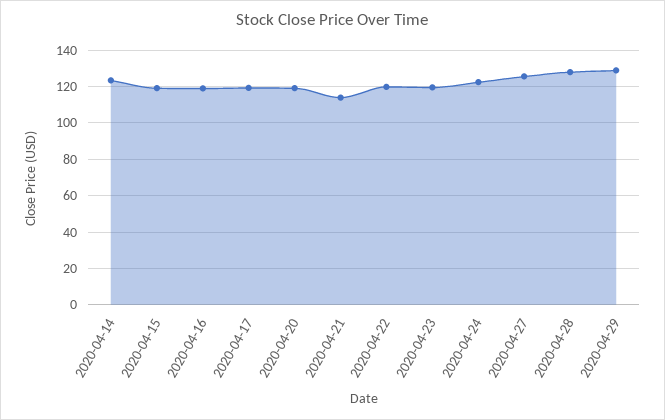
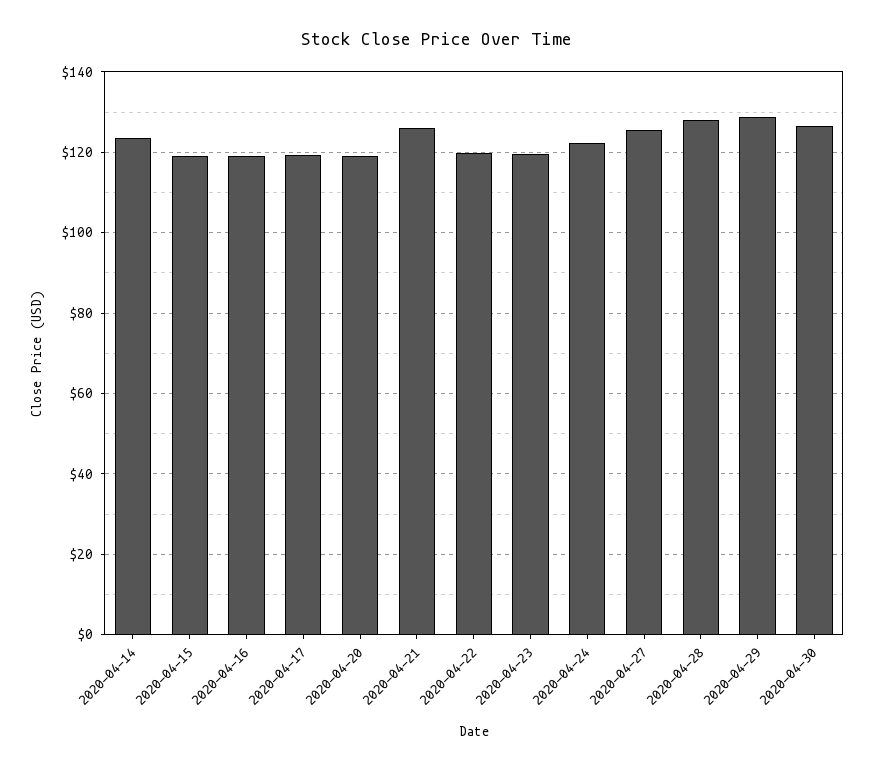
2020-04-21: 115 -> 126
2020-04-30: none -> 126

